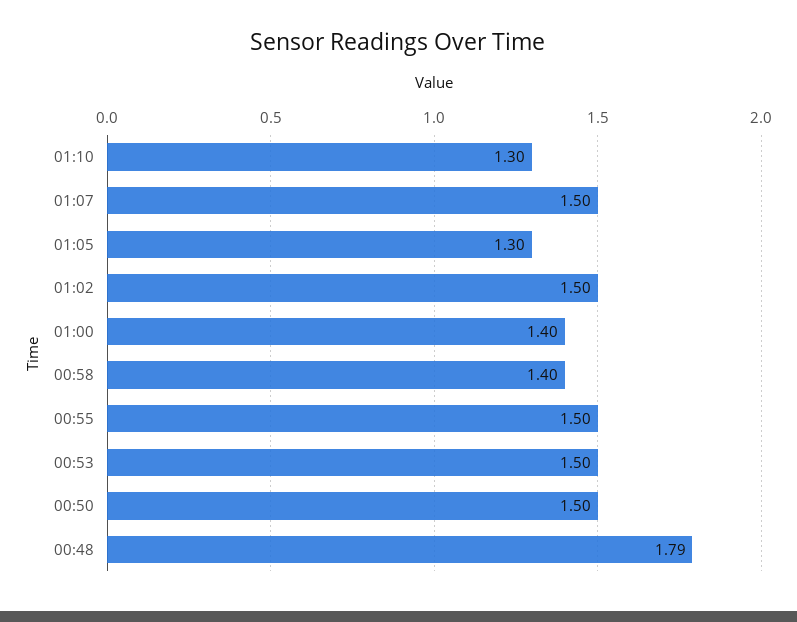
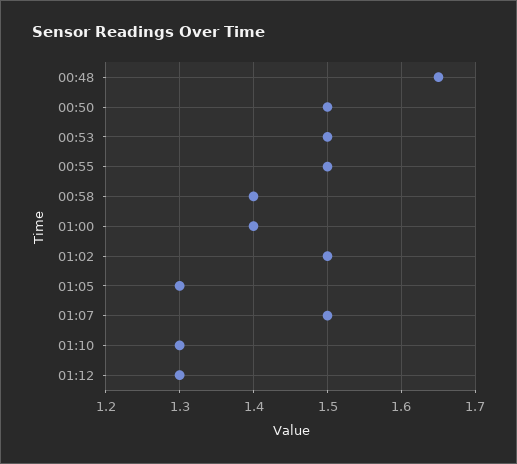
00:48: 1.79 -> 1.65
01:12: none -> 1.3

